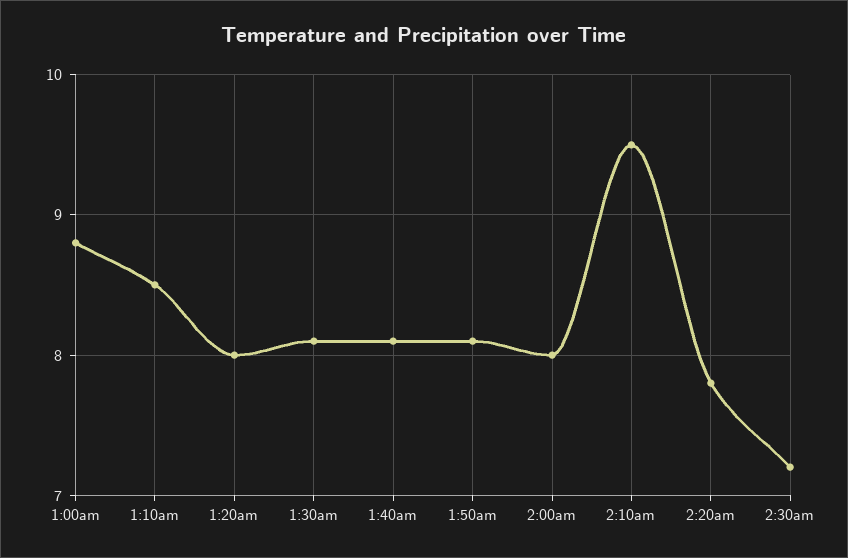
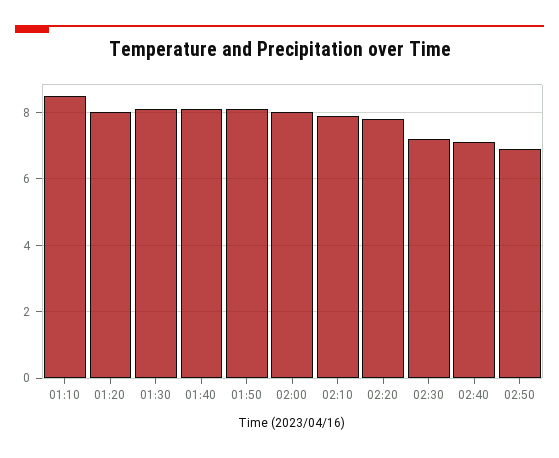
1:00am: 8.8 -> none
2:10am: 9.5 -> 8
02:40: none -> 7
02:50: none -> 7

